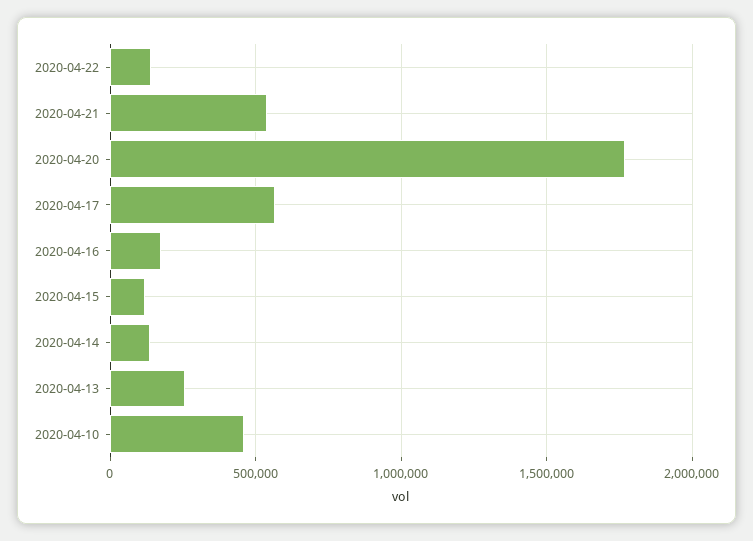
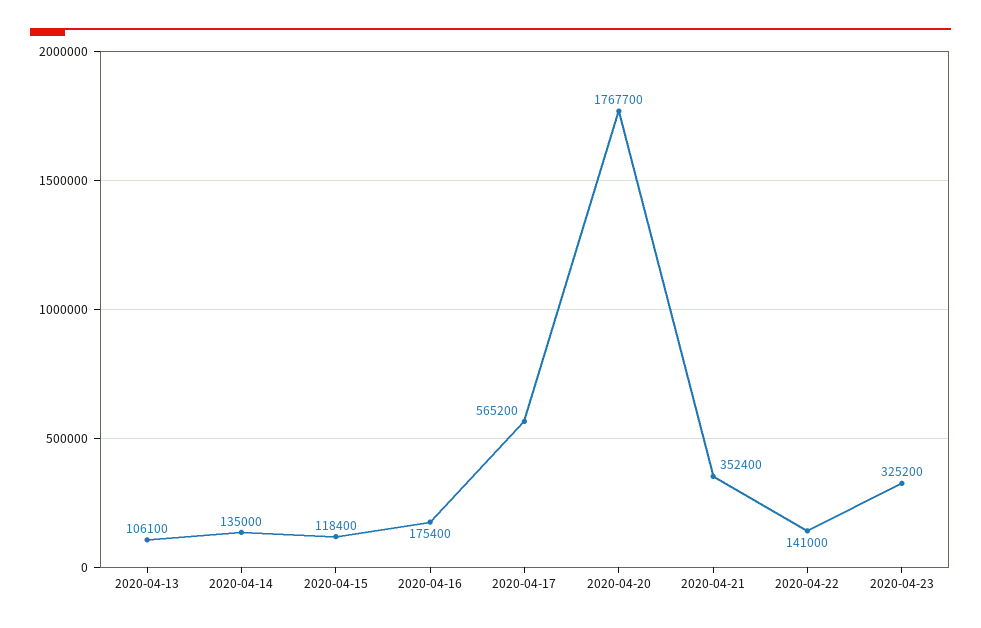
2020-04-21: 550000 -> 352400
2020-04-13: 250000 -> 106100
2020-04-10: 450000 -> none
2020-04-23: none -> 325200

